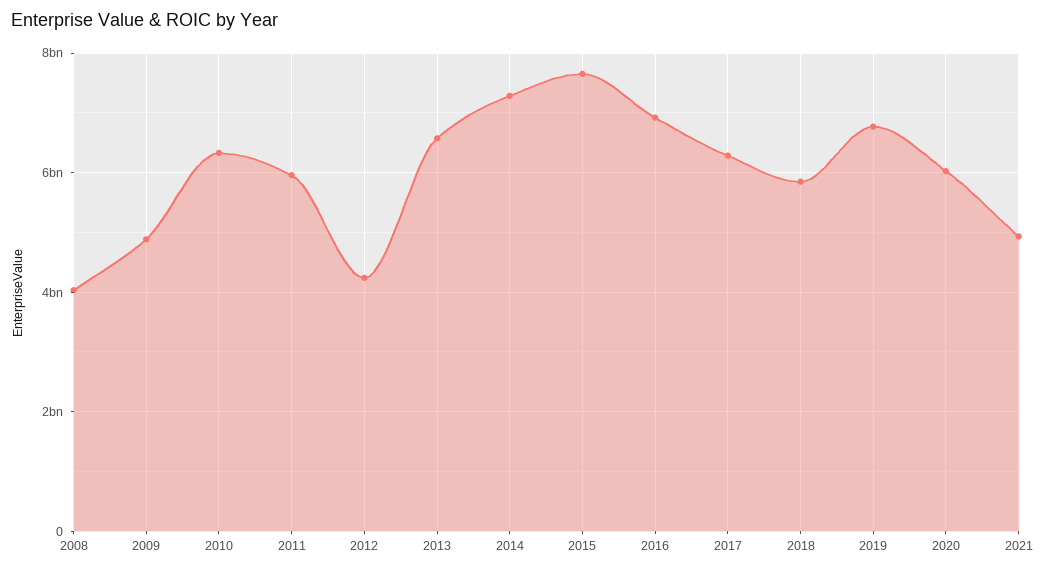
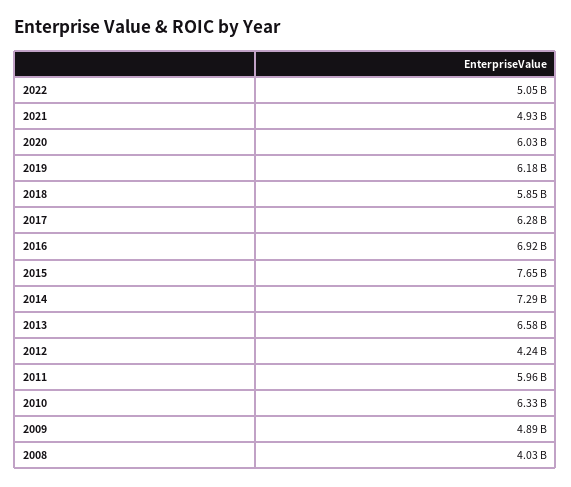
2019: 6800000000 -> 6180000000
2022: none -> 5050000000

